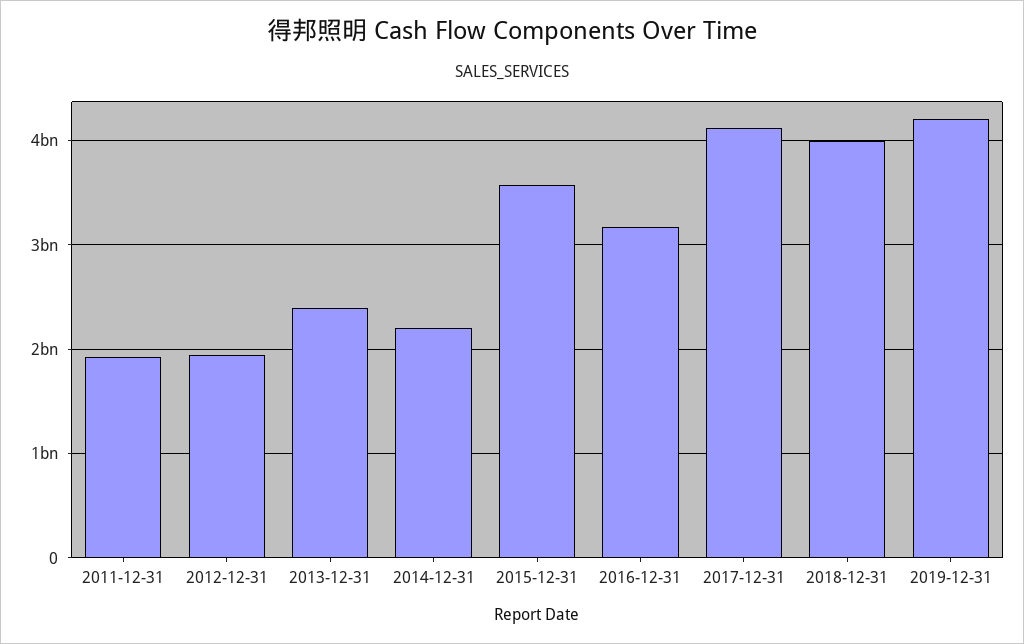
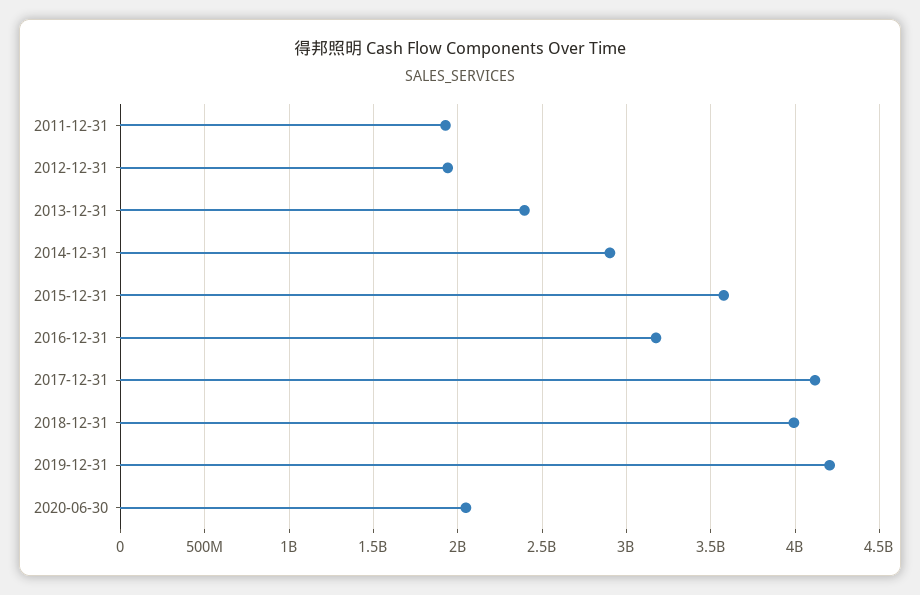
2014-12-31: 2200000000 -> 2900000000
2020-06-30: none -> 2050000000

